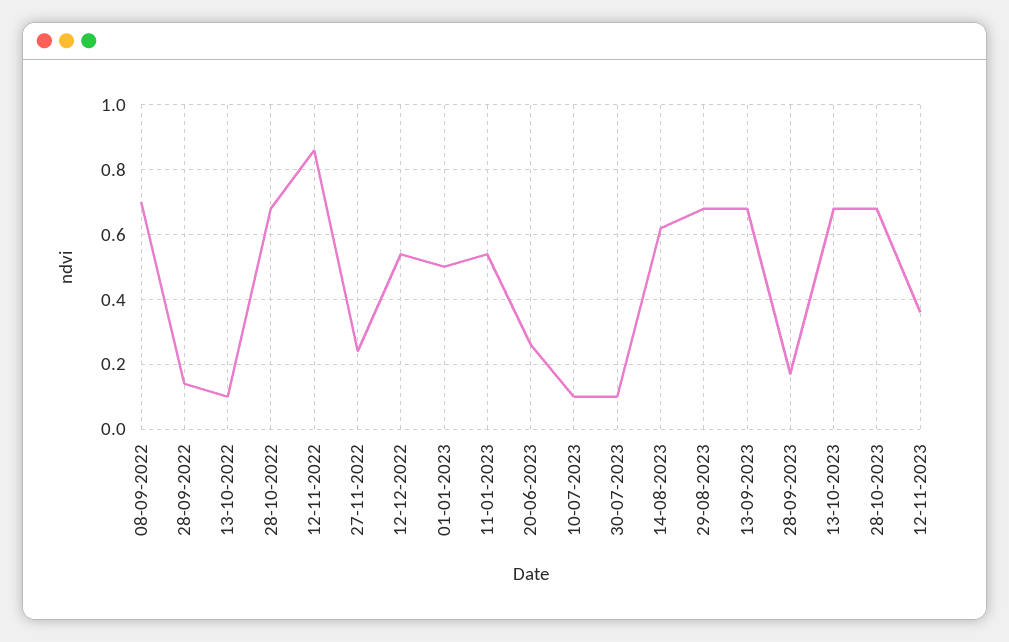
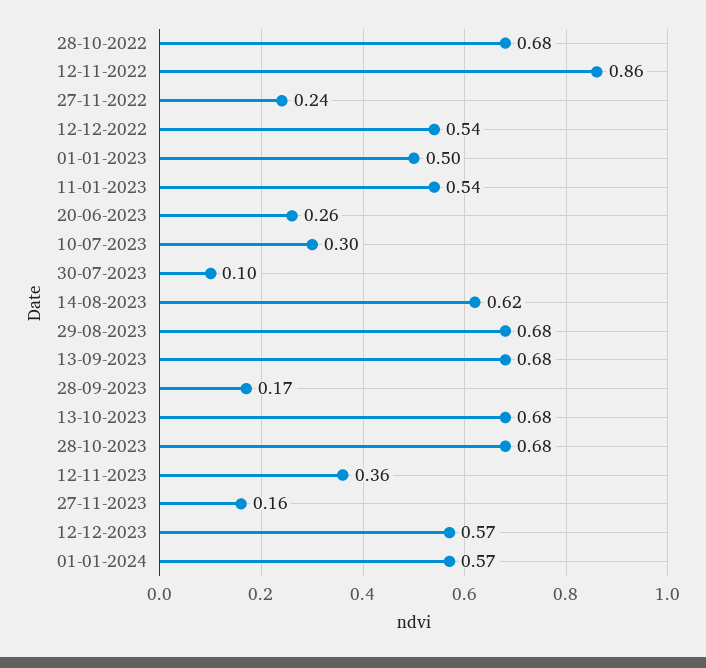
08-09-2022: 0.7 -> none
28-09-2022: 0.15 -> none
13-10-2022: 0.1 -> none
10-07-2023: 0.1 -> 0.3
27-11-2023: none -> 0.16
12-12-2023: none -> 0.57
01-01-2024: none -> 0.57

